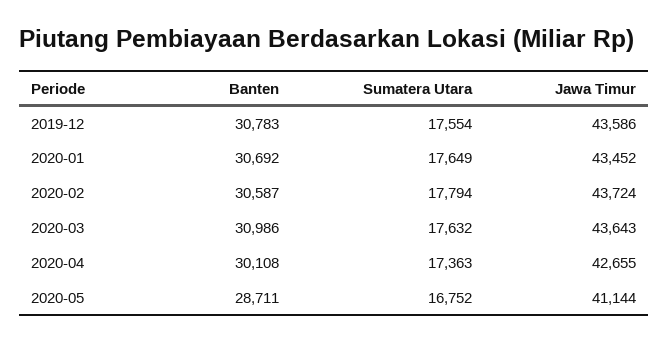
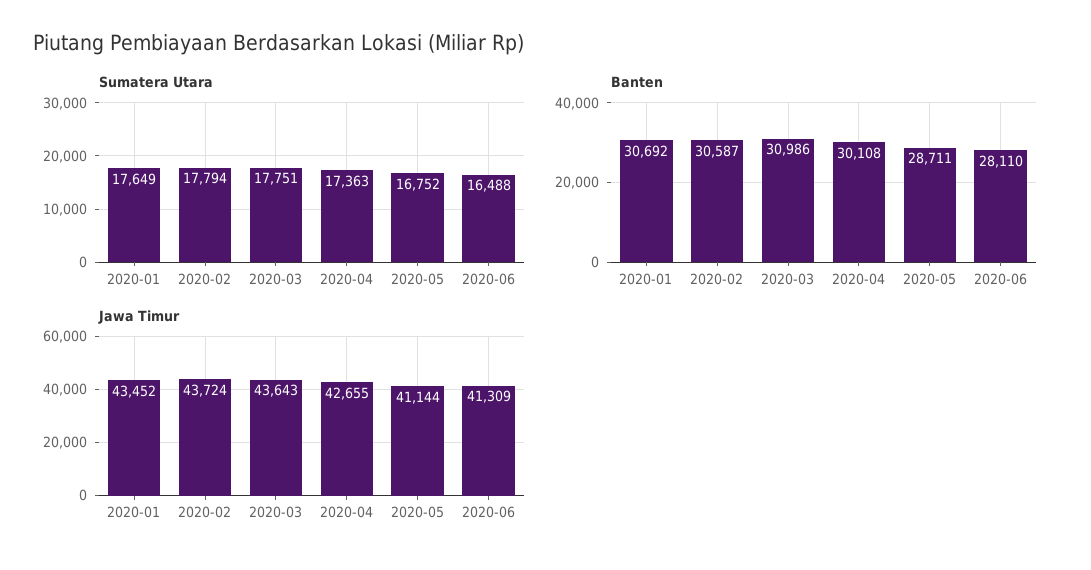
Banten, 2019-12: 30783 -> none
Sumatera Utara, 2019-12: 17554 -> none
Jawa Timur, 2019-12: 43586 -> none
Sumatera Utara, 2020-03: 17632 -> 17751
Sumatera Utara, 2020-06: none -> 16488
Banten, 2020-06: none -> 28110
Jawa Timur, 2020-06: none -> 41309

